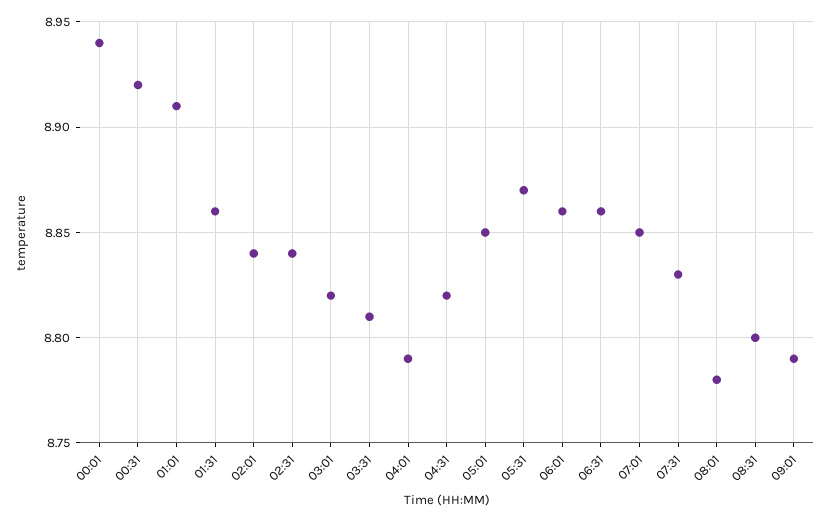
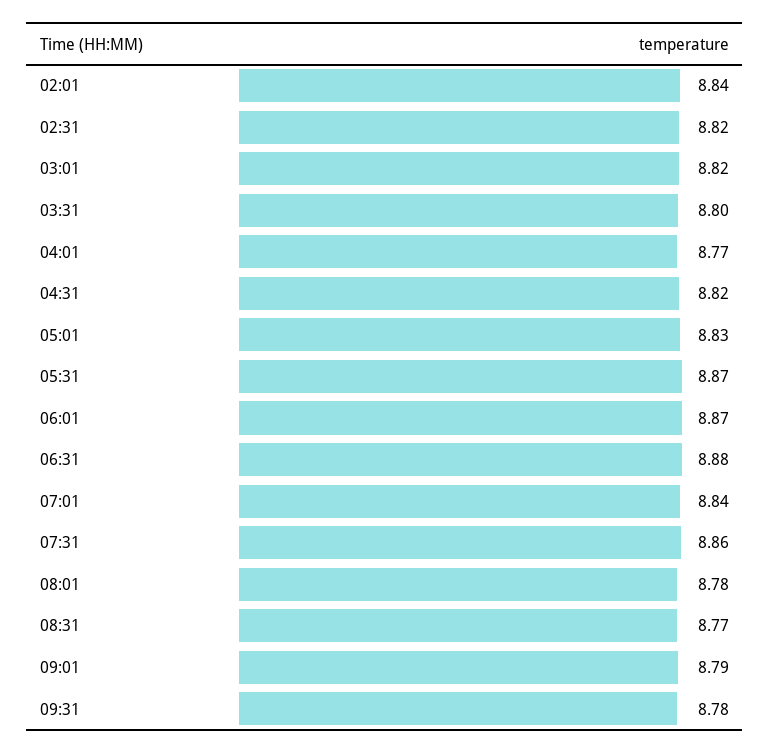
00:01: 8.94 -> none
00:31: 8.92 -> none
01:01: 8.91 -> none
01:31: 8.86 -> none
02:31: 8.84 -> 8.82
03:31: 8.81 -> 8.8
04:01: 8.79 -> 8.77
05:01: 8.85 -> 8.83
06:01: 8.86 -> 8.87
06:31: 8.86 -> 8.88
07:01: 8.85 -> 8.84
07:31: 8.83 -> 8.86
08:31: 8.8 -> 8.77
09:31: none -> 8.78

